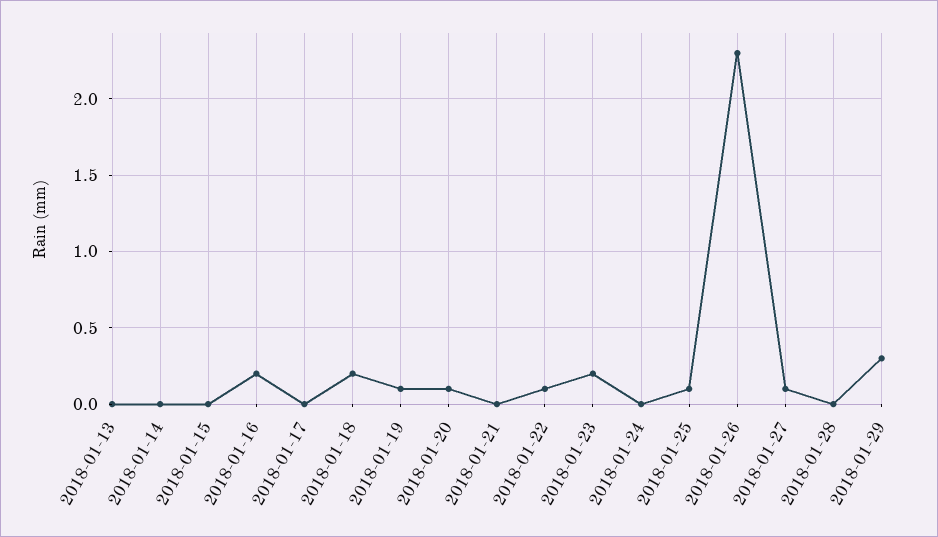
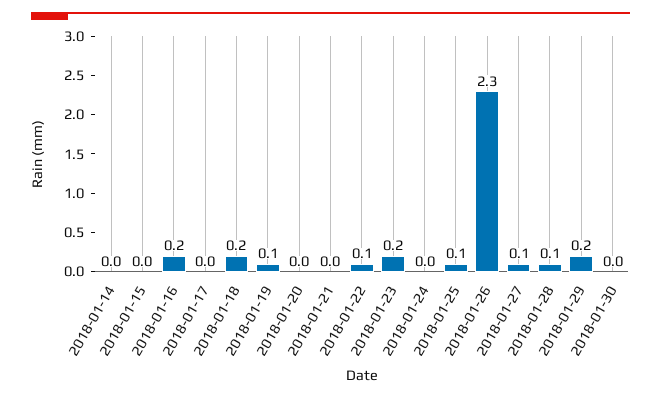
2018-01-13: 0 -> none
2018-01-20: 0.1 -> 0
2018-01-28: 0 -> 0.1
2018-01-29: 0.3 -> 0.2
2018-01-30: none -> 0

